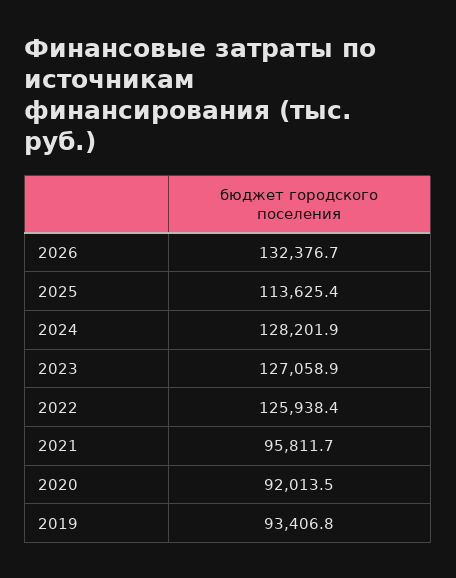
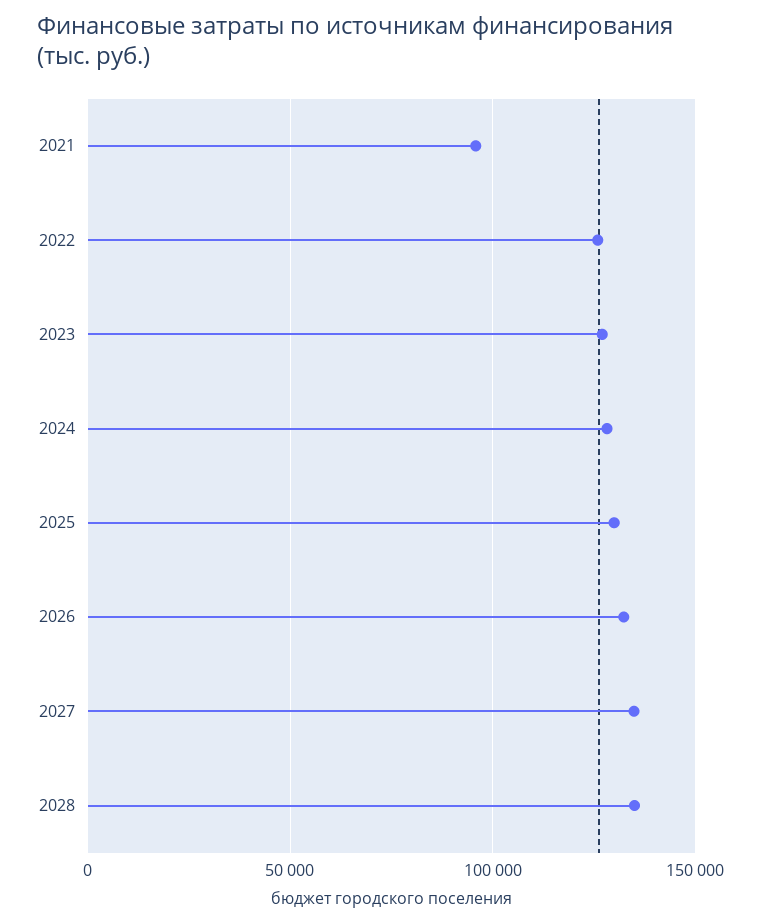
2025: 113625.4 -> 130000
2020: 92013.5 -> none
2019: 93406.8 -> none
2027: none -> 135000
2028: none -> 135000

